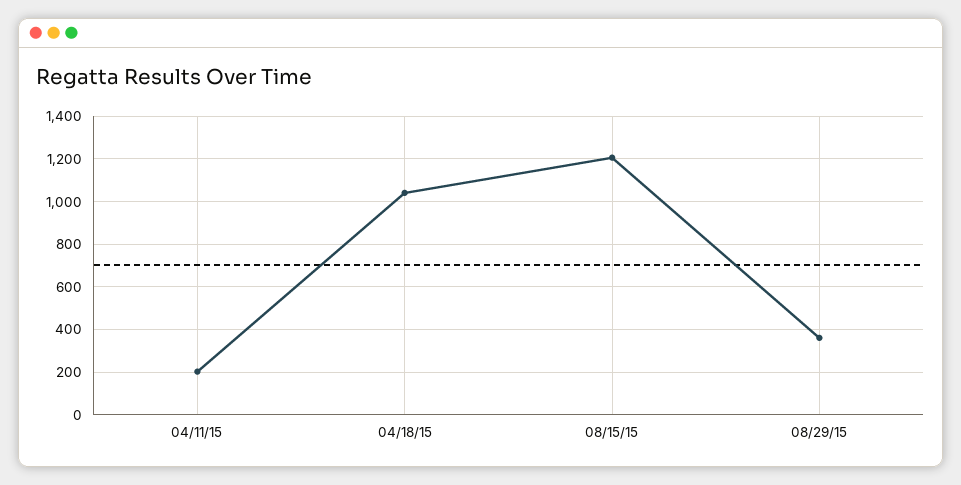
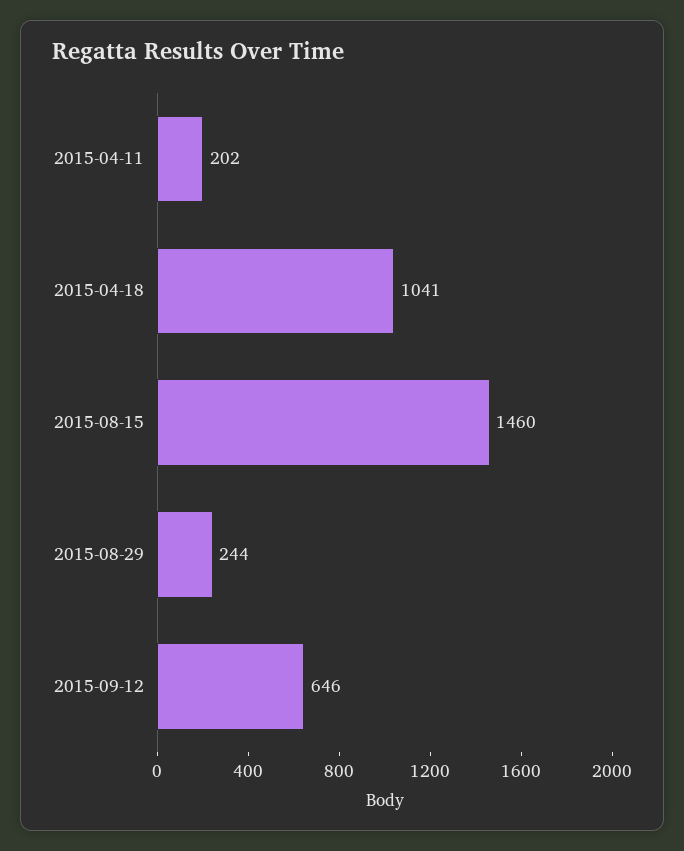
08/15/15: 1200 -> 1460
08/29/15: 350 -> 244
2015-09-12: none -> 646

